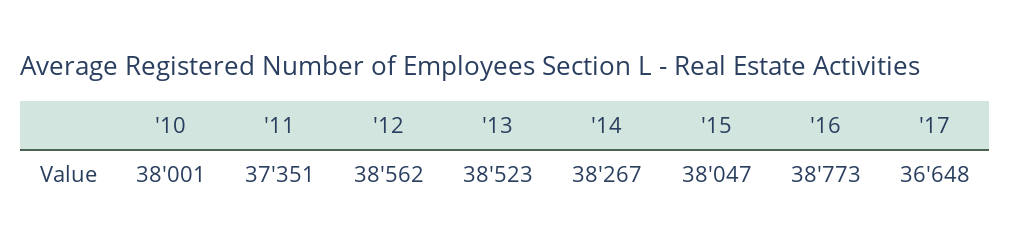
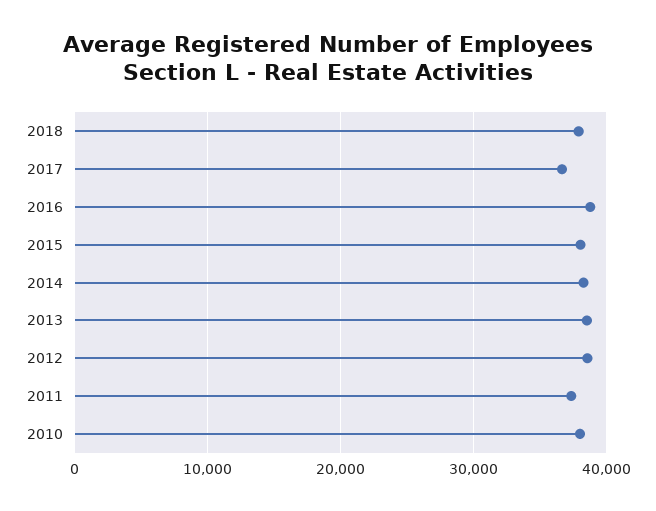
2018: none -> 38000

